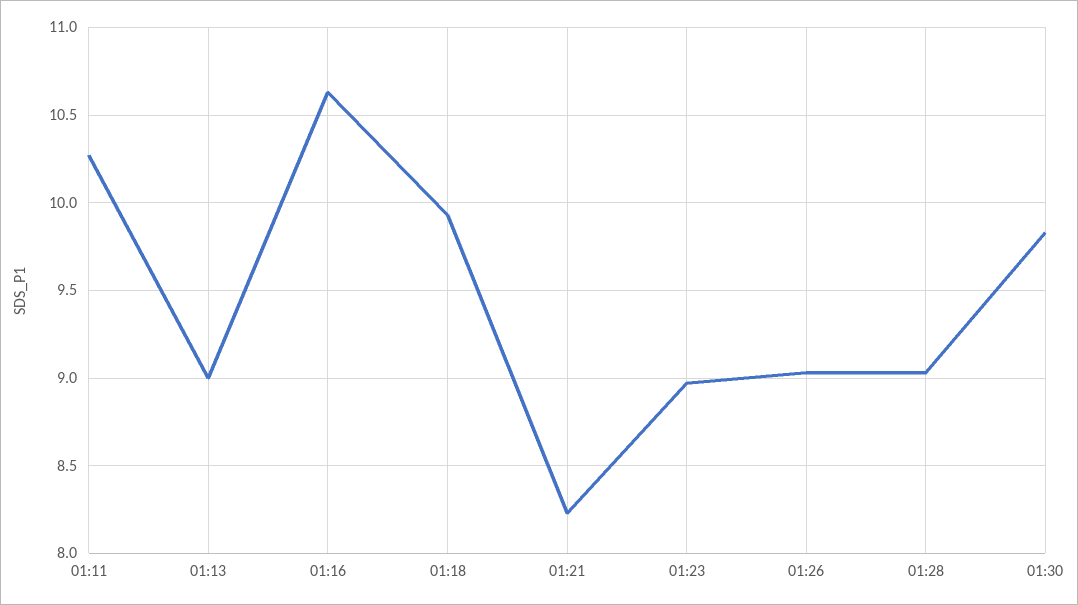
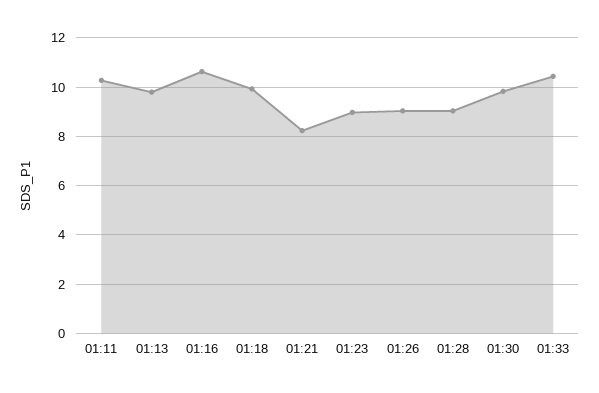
01:13: 9 -> 9.75
01:33: none -> 10.5

